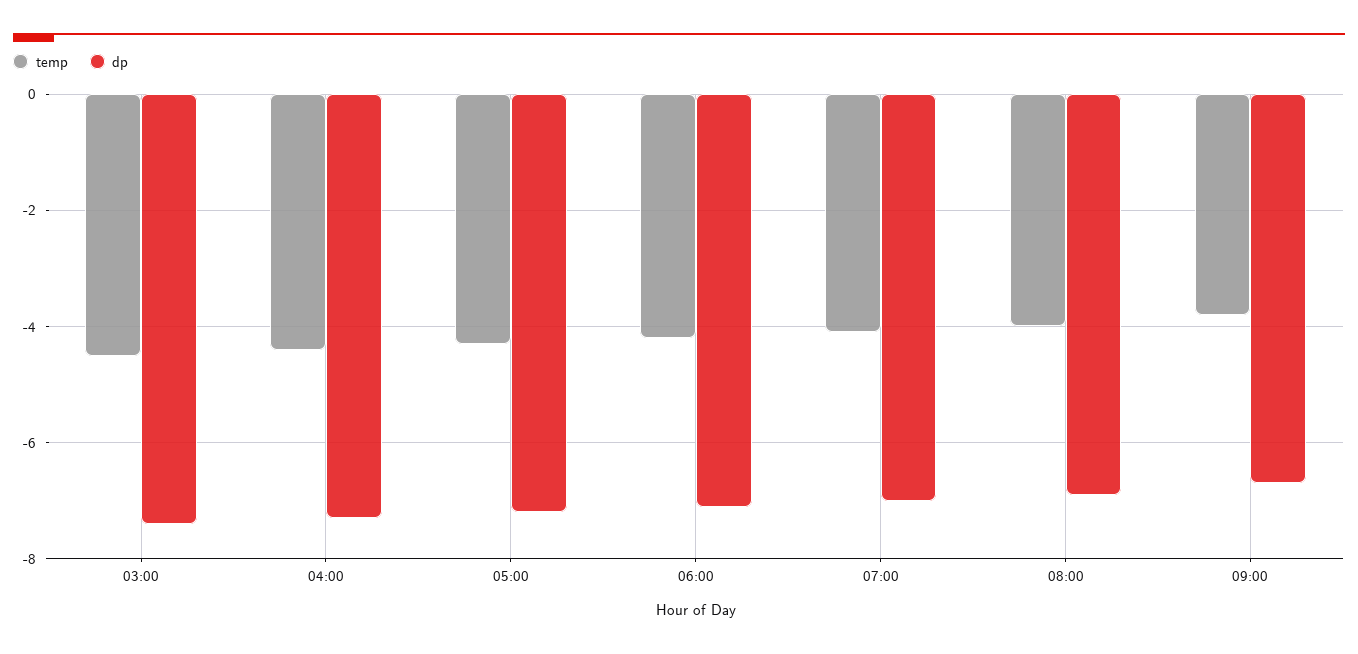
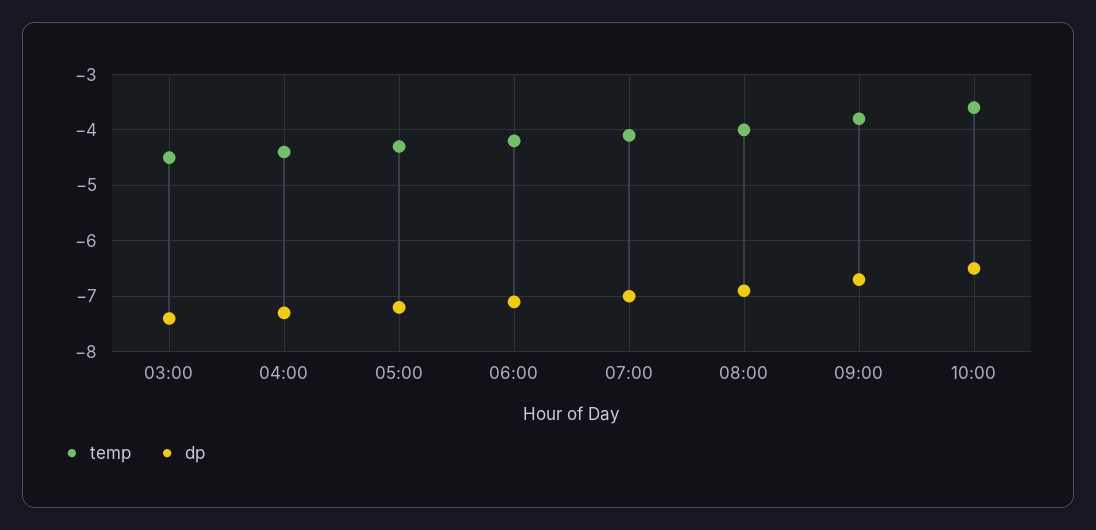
temp, 10:00: none -> -3.5
dp, 10:00: none -> -6.5

